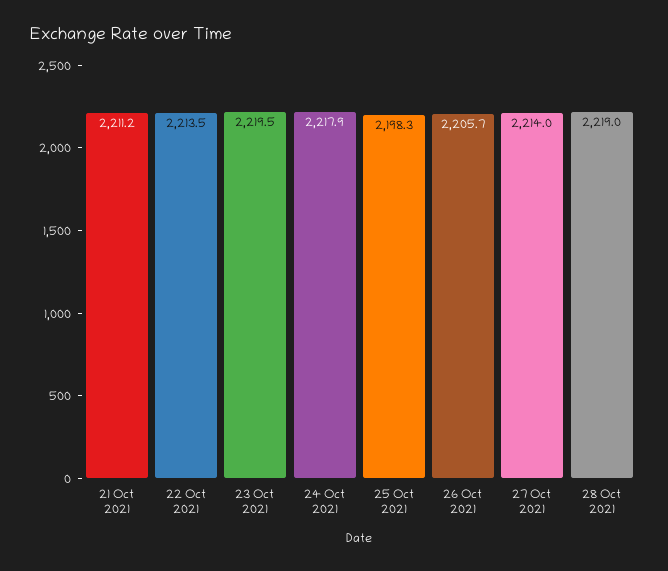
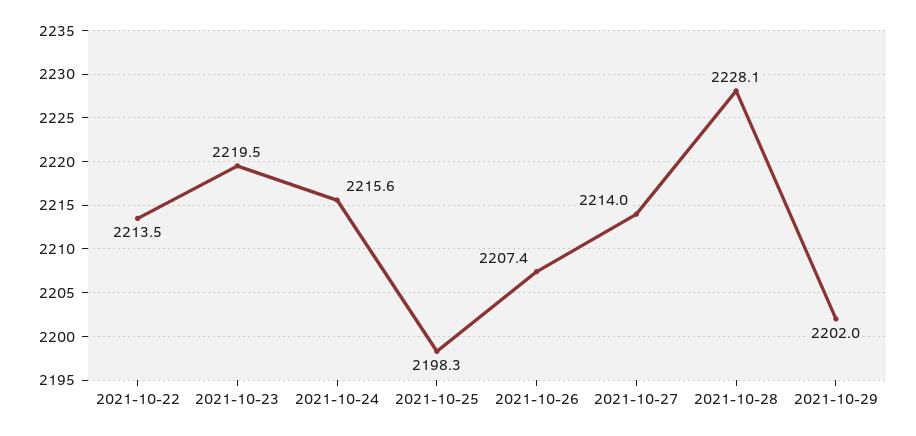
21 Oct 2021: 2211.2 -> none
24 Oct 2021: 2217.9 -> 2215.6
26 Oct 2021: 2205.7 -> 2207.4
28 Oct 2021: 2219 -> 2228.1
2021-10-29: none -> 2202

